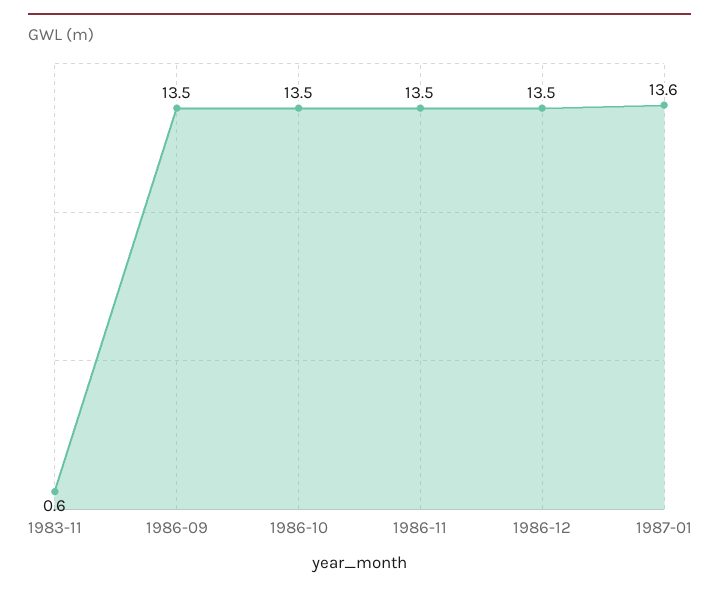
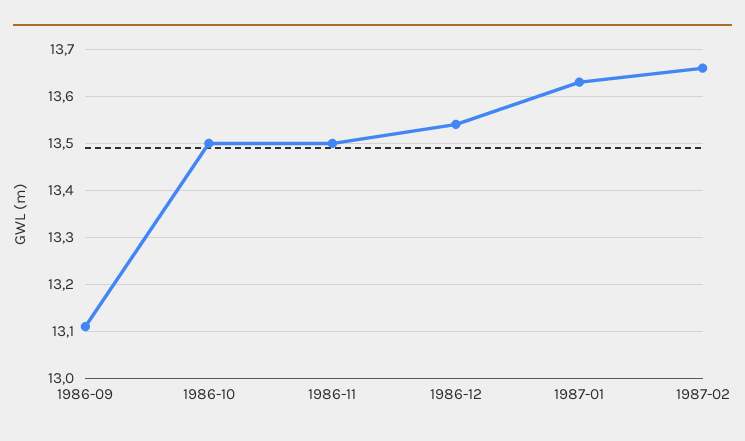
1983-11: 0.6 -> none
1986-09: 13.5 -> 13.1
1987-02: none -> 13.65

